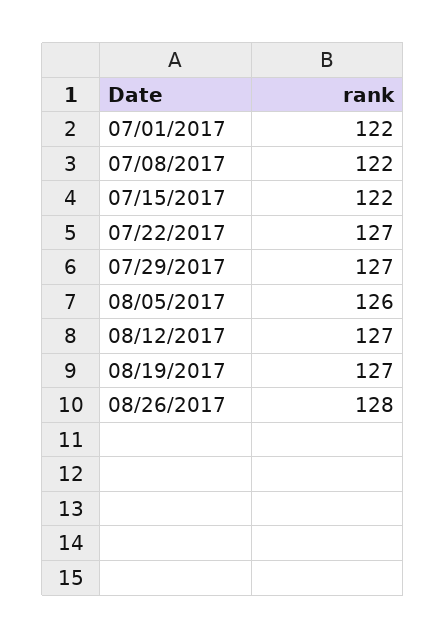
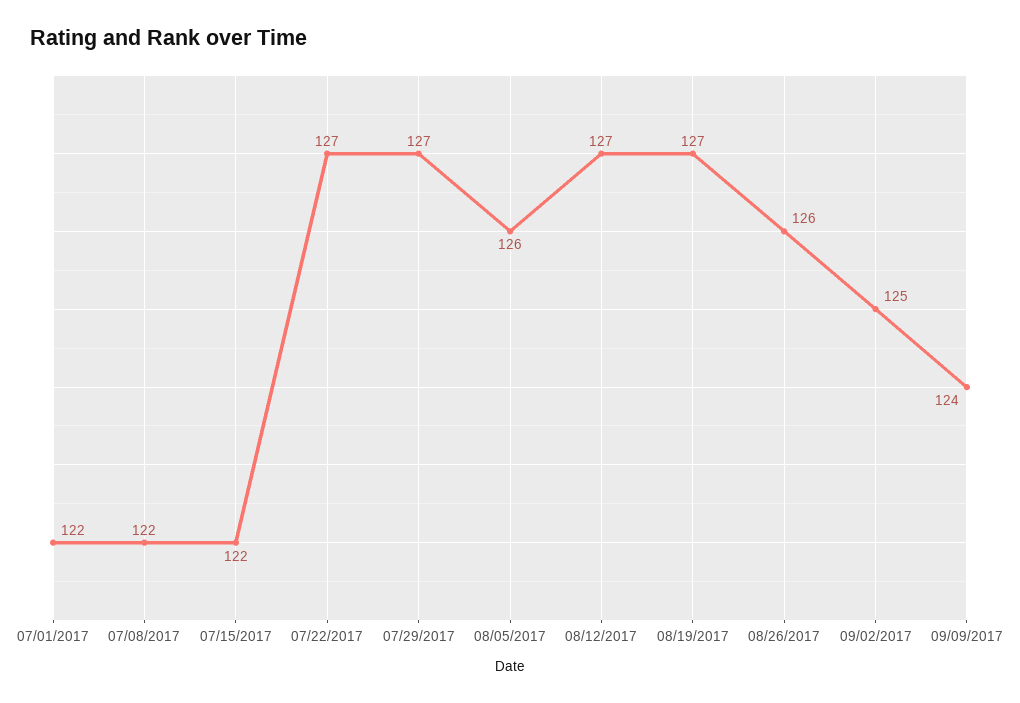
08/26/2017: 128 -> 126
09/02/2017: none -> 125
09/09/2017: none -> 124

